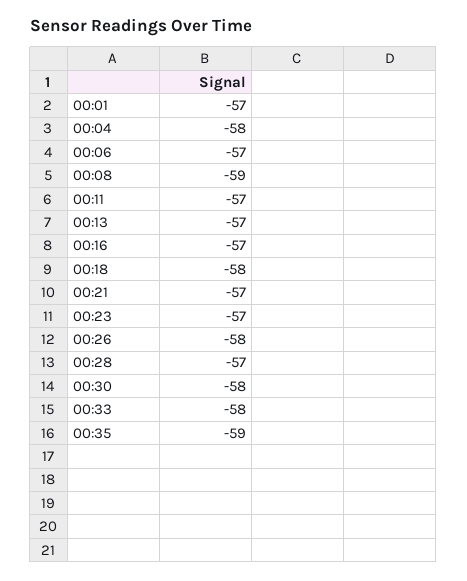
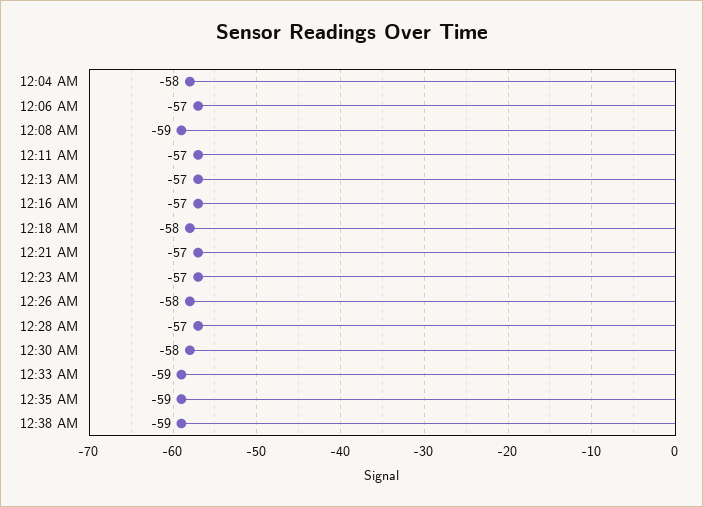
00:01: -57 -> none
00:33: -58 -> -59
12:38 AM: none -> -59

